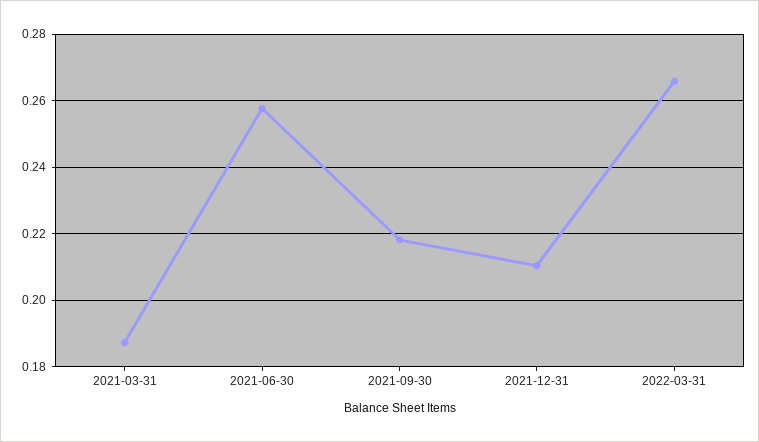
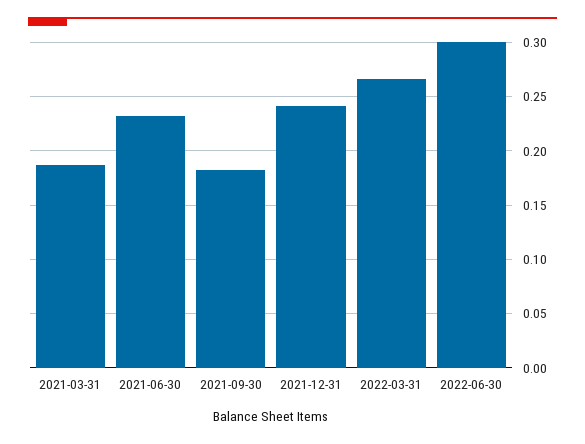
2021-06-30: 0.258 -> 0.23
2021-09-30: 0.218 -> 0.18
2021-12-31: 0.21 -> 0.24
2022-06-30: none -> 0.3

